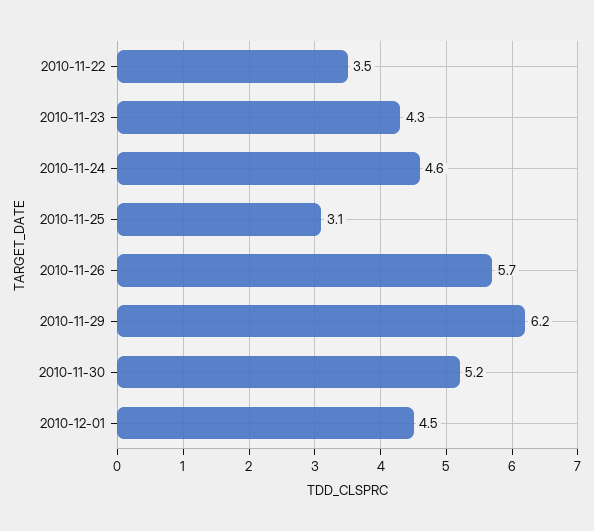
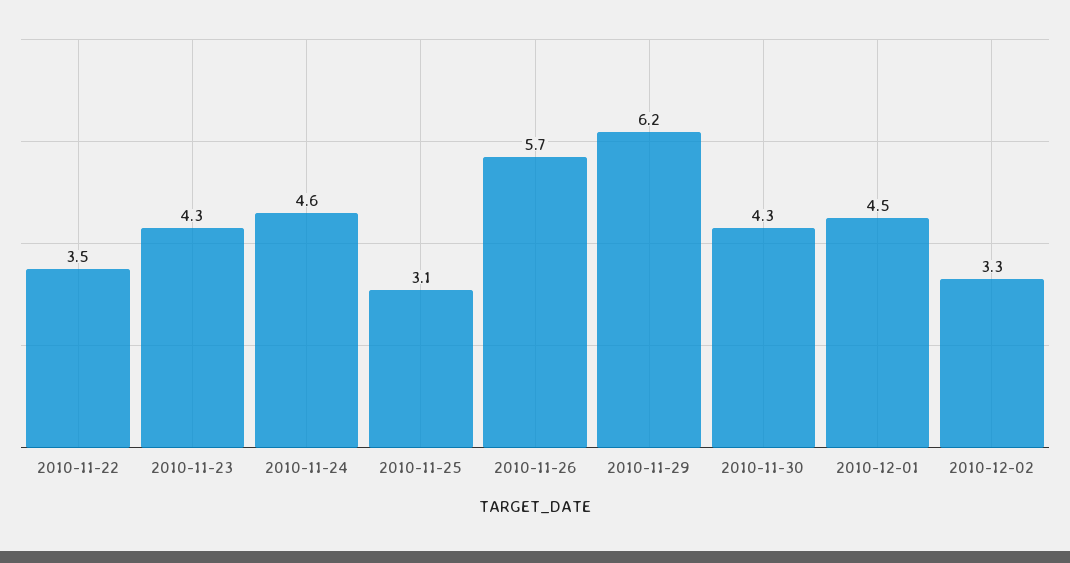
2010-11-30: 5.2 -> 4.3
2010-12-02: none -> 3.3

